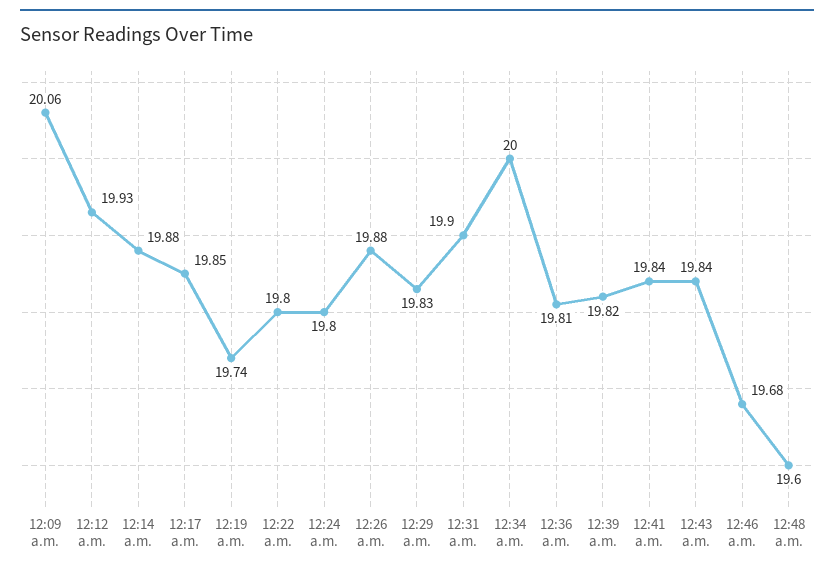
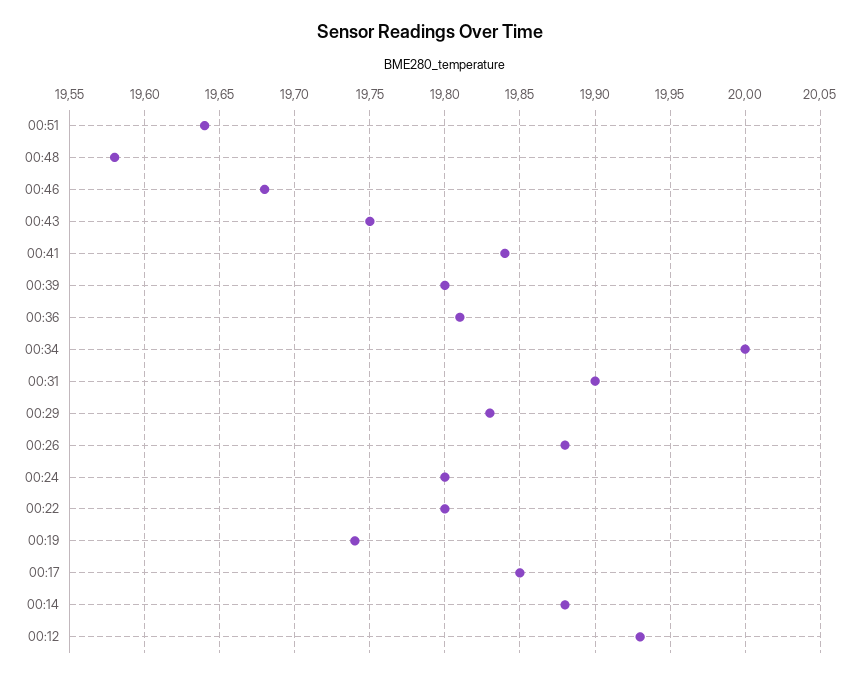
12:09 a.m.: 20.06 -> none
12:39 a.m.: 19.82 -> 19.8
12:43 a.m.: 19.84 -> 19.75
12:48 a.m.: 19.6 -> 19.58
00:51: none -> 19.64

